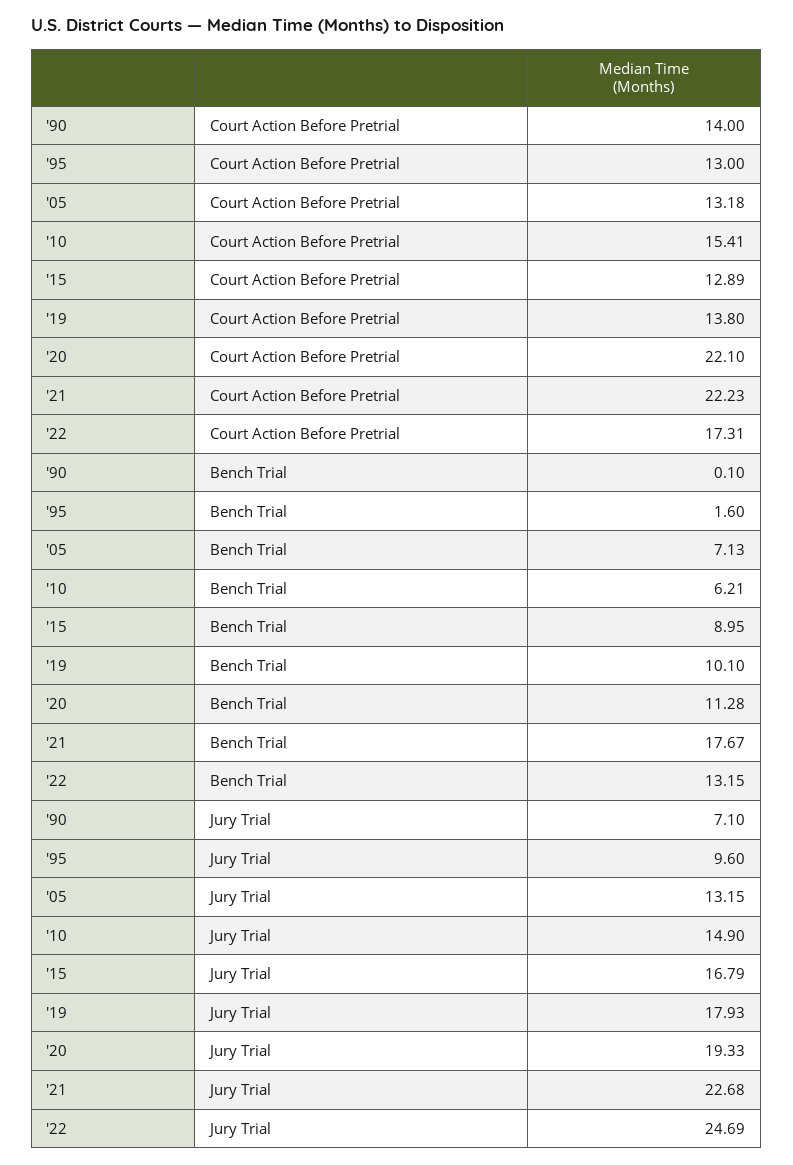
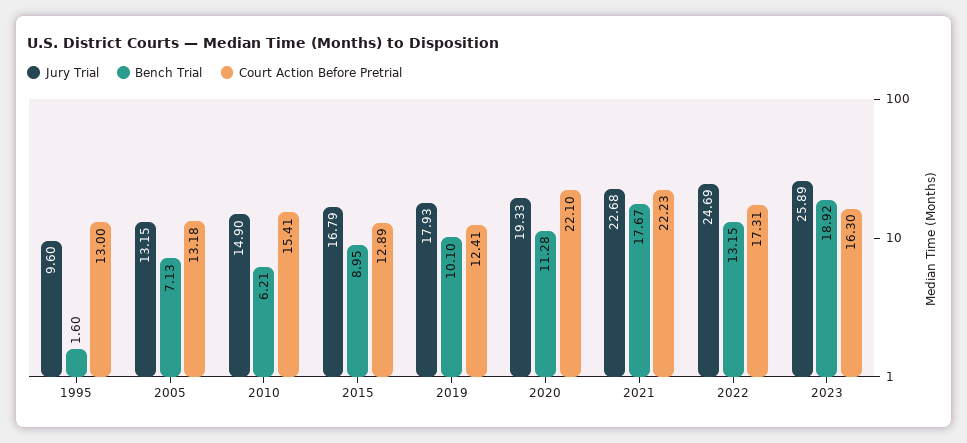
Court Action Before Pretrial, '90: 14 -> none
Court Action Before Pretrial, '19: 13.8 -> 12.41
Bench Trial, '90: 0.1 -> none
Jury Trial, '90: 7.1 -> none
Jury Trial, 2023: none -> 25.89
Bench Trial, 2023: none -> 18.92
Court Action Before Pretrial, 2023: none -> 16.3

